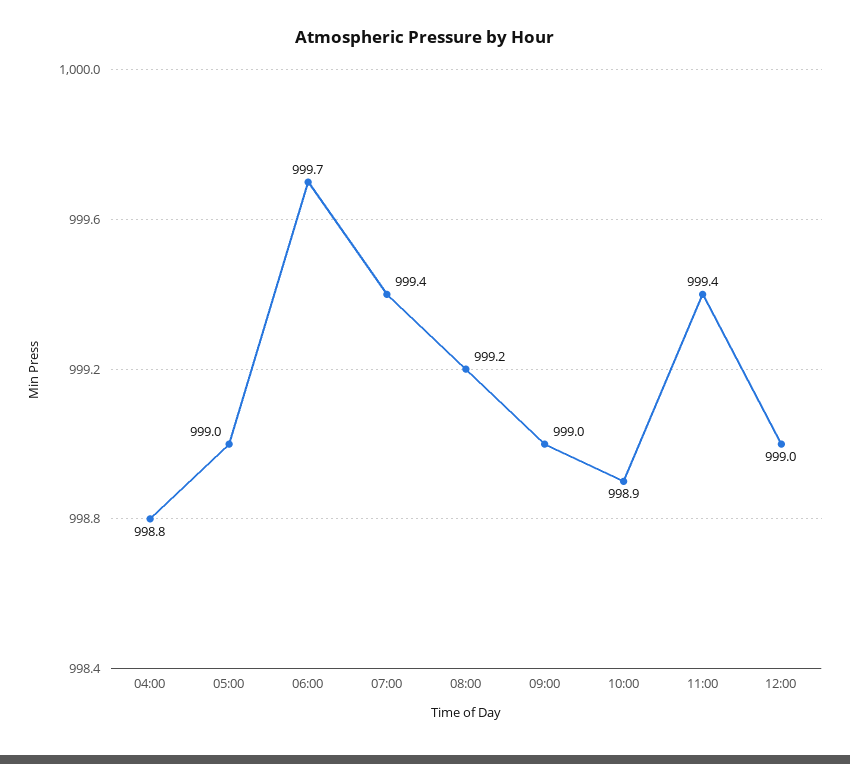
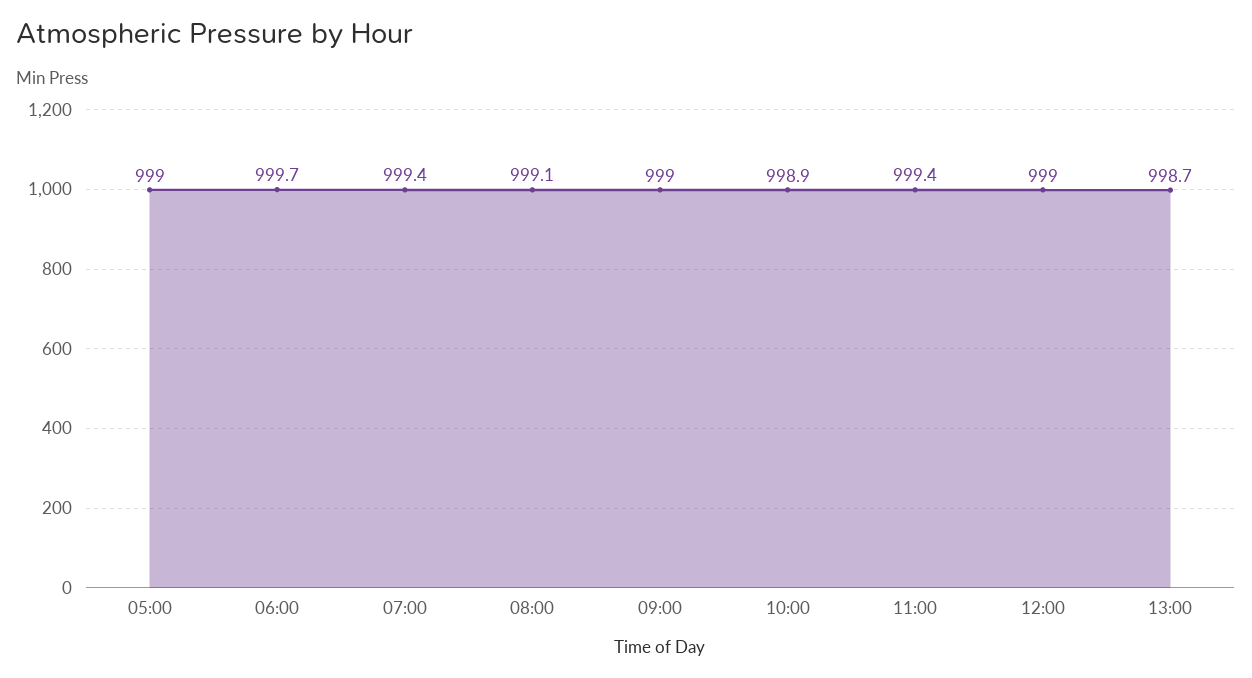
04:00: 998.8 -> none
08:00: 999.2 -> 999.1
13:00: none -> 998.7

